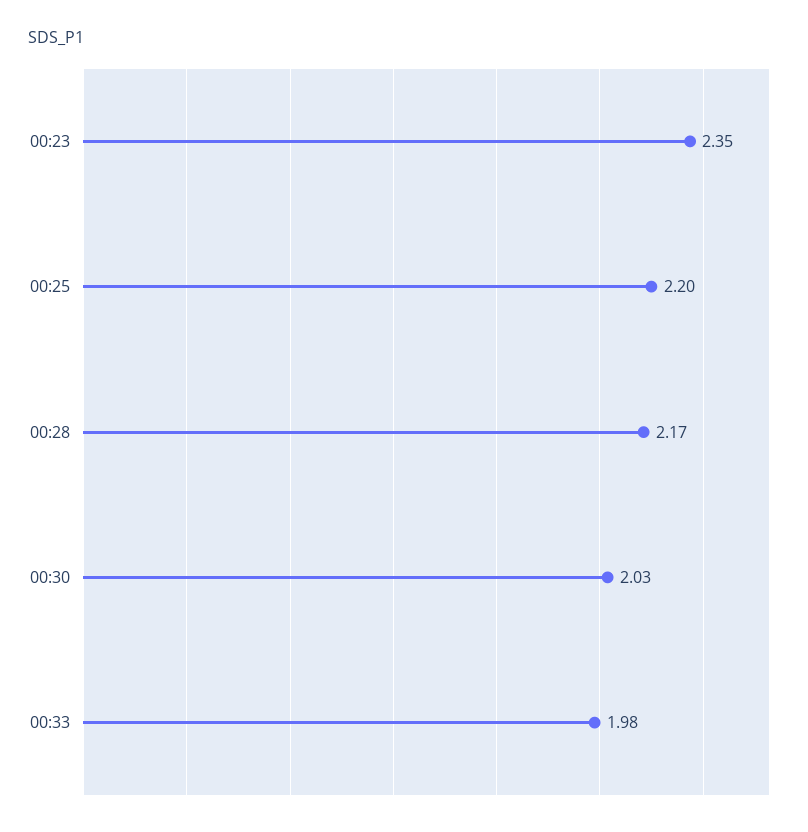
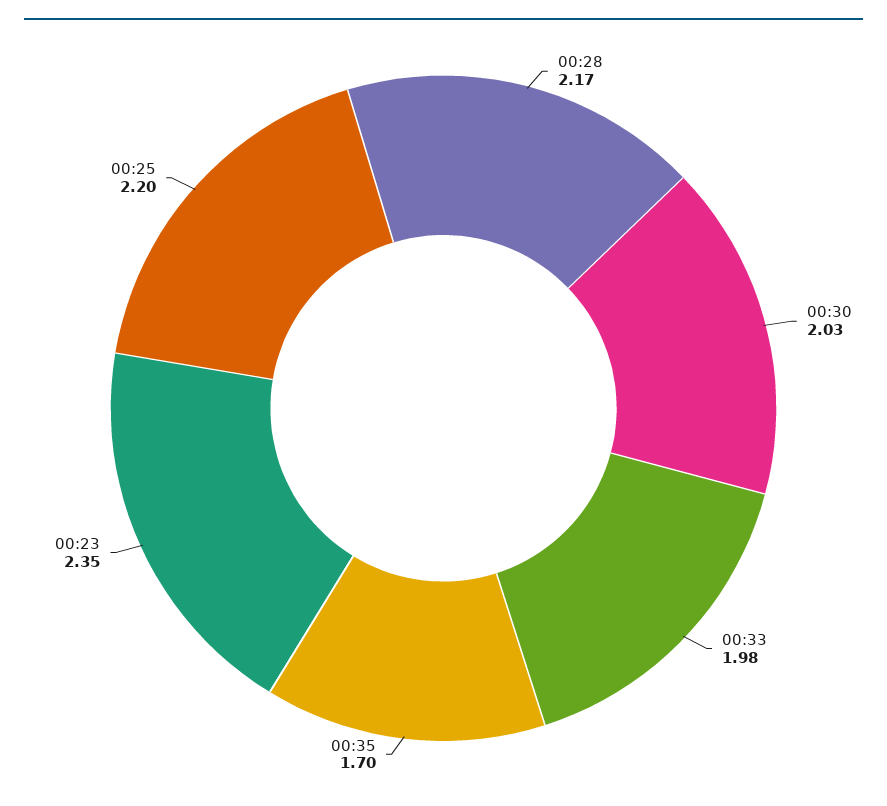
00:35: none -> 1.7

